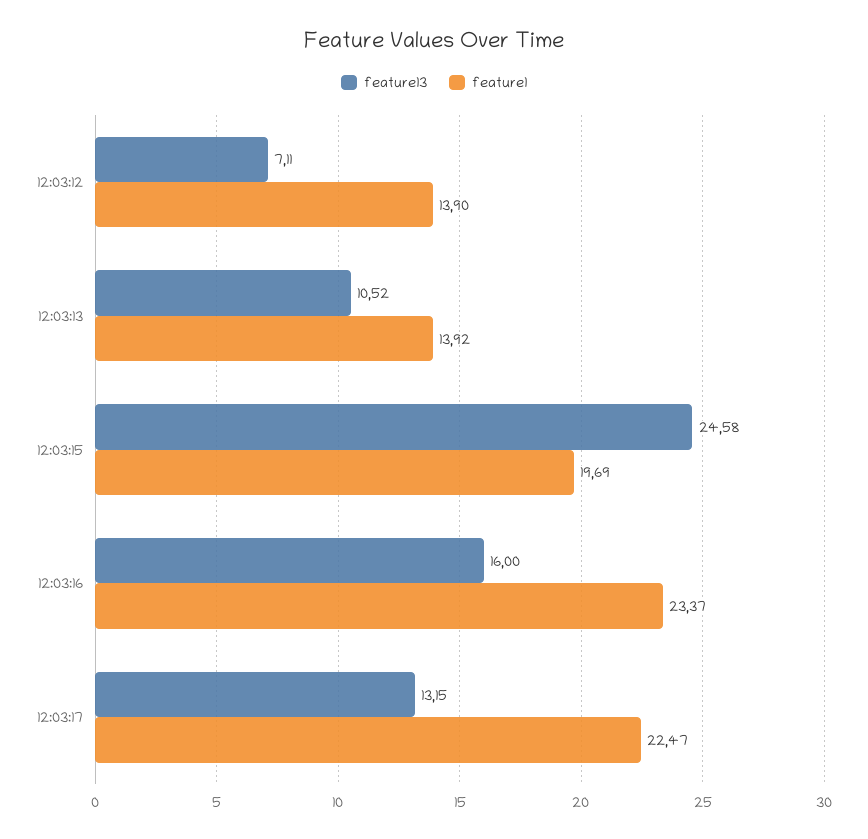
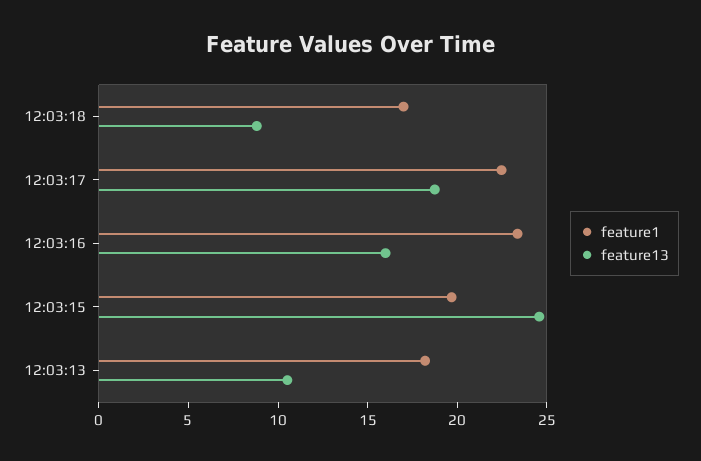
feature13, 12:03:12: 7.11 -> none
feature1, 12:03:12: 13.9 -> none
feature1, 12:03:13: 13.92 -> 18
feature13, 12:03:17: 13.15 -> 19
feature1, 12:03:18: none -> 17
feature13, 12:03:18: none -> 9

